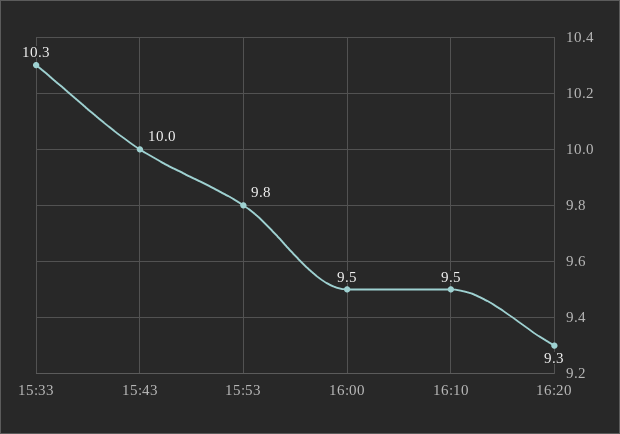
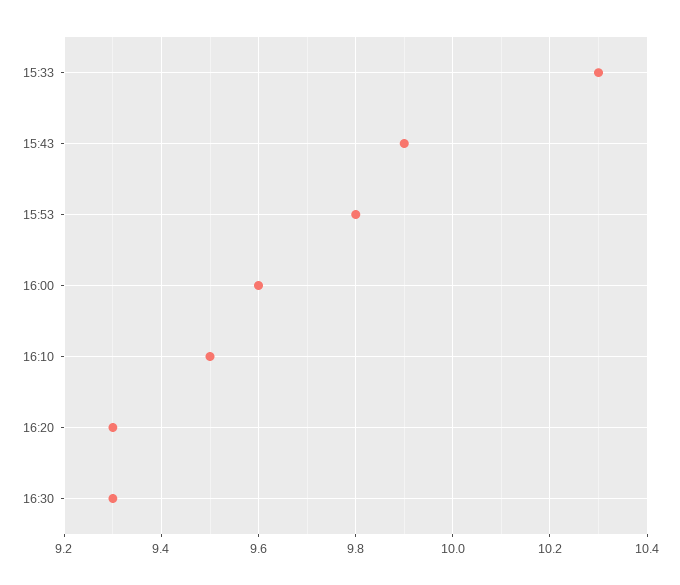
15:43: 10 -> 9.9
16:00: 9.5 -> 9.6
16:30: none -> 9.3

